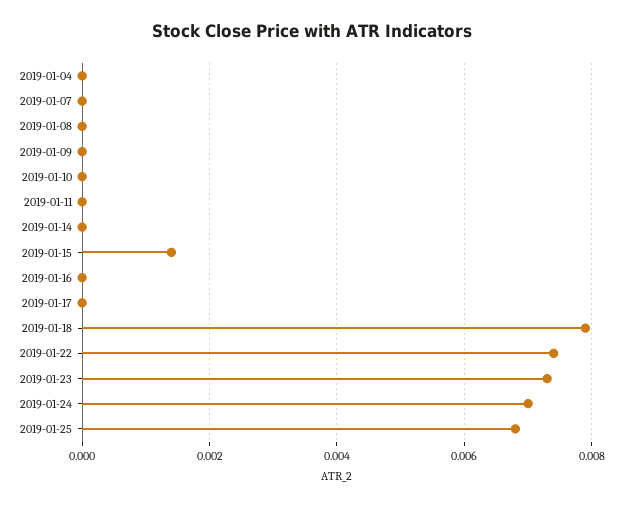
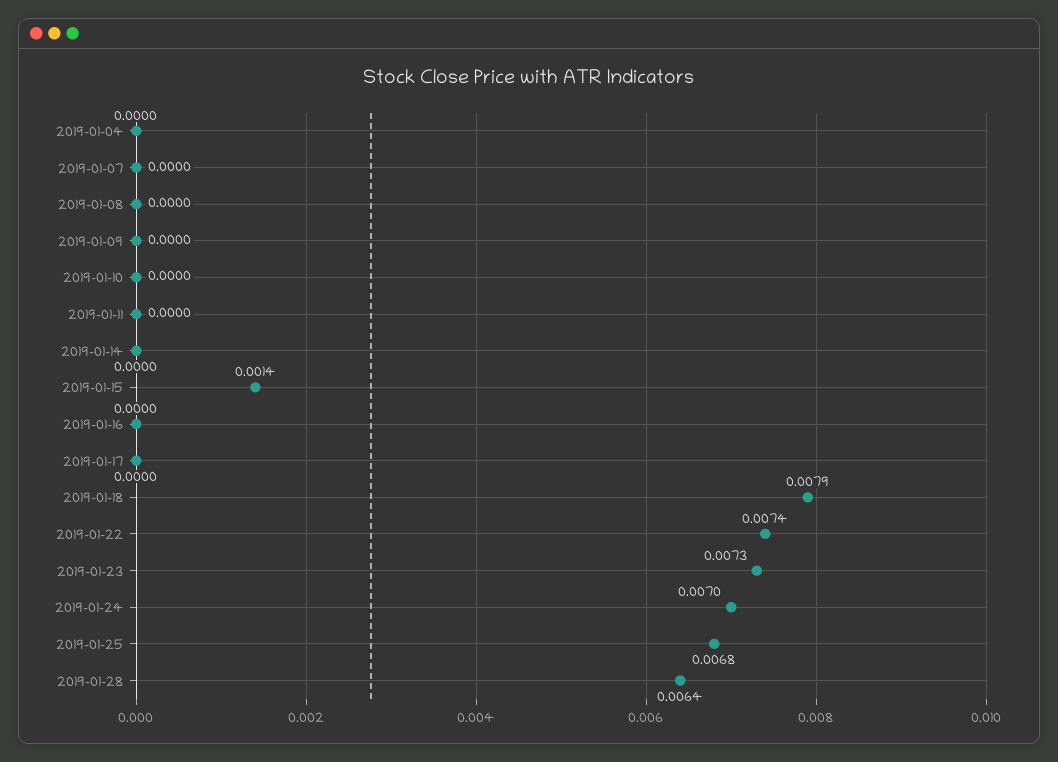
2019-01-28: none -> 0.0064

